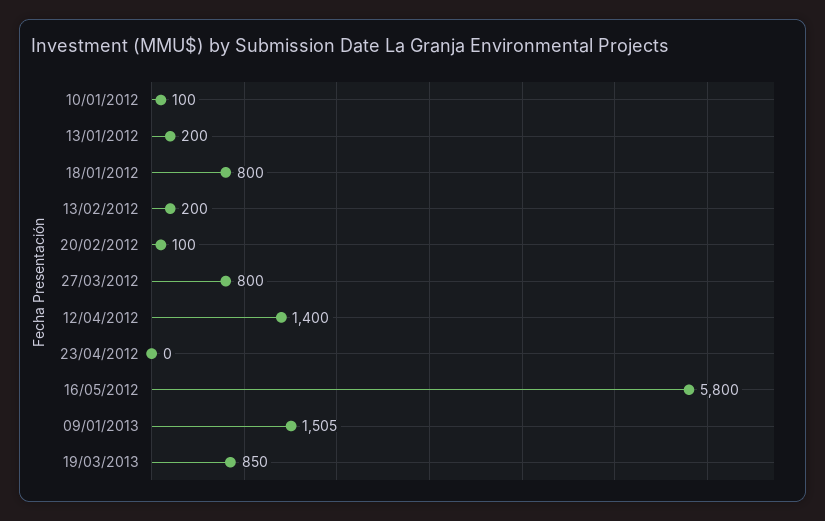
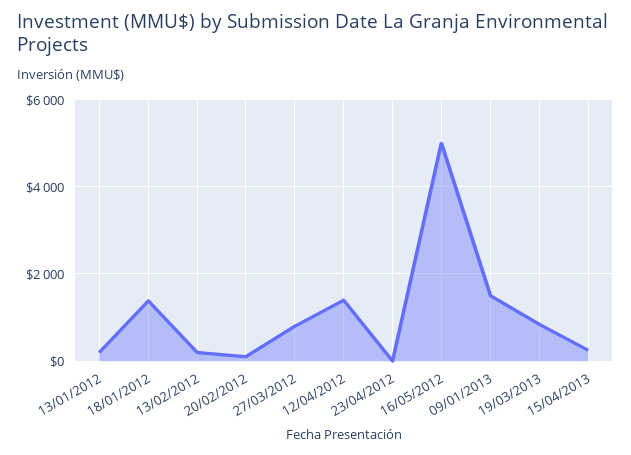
10/01/2012: 100 -> none
18/01/2012: 800 -> 1400
16/05/2012: 5800 -> 5000
15/04/2013: none -> 200

